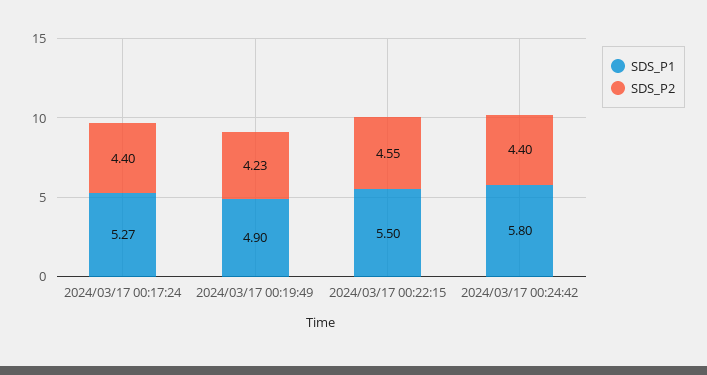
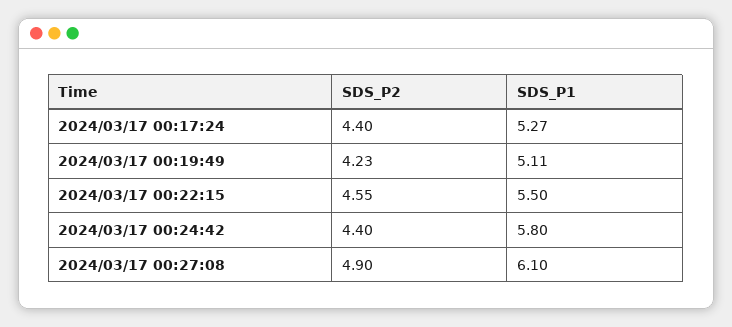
SDS_P1, 2024/03/17 00:19:49: 4.9 -> 5.11
SDS_P2, 2024/03/17 00:27:08: none -> 4.9
SDS_P1, 2024/03/17 00:27:08: none -> 6.1

